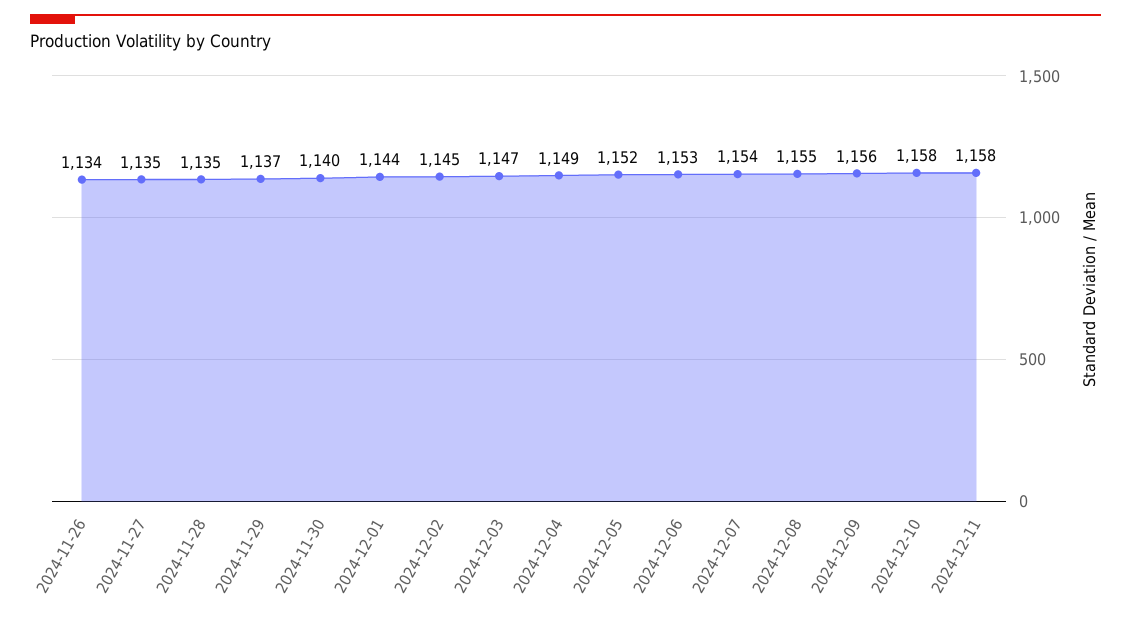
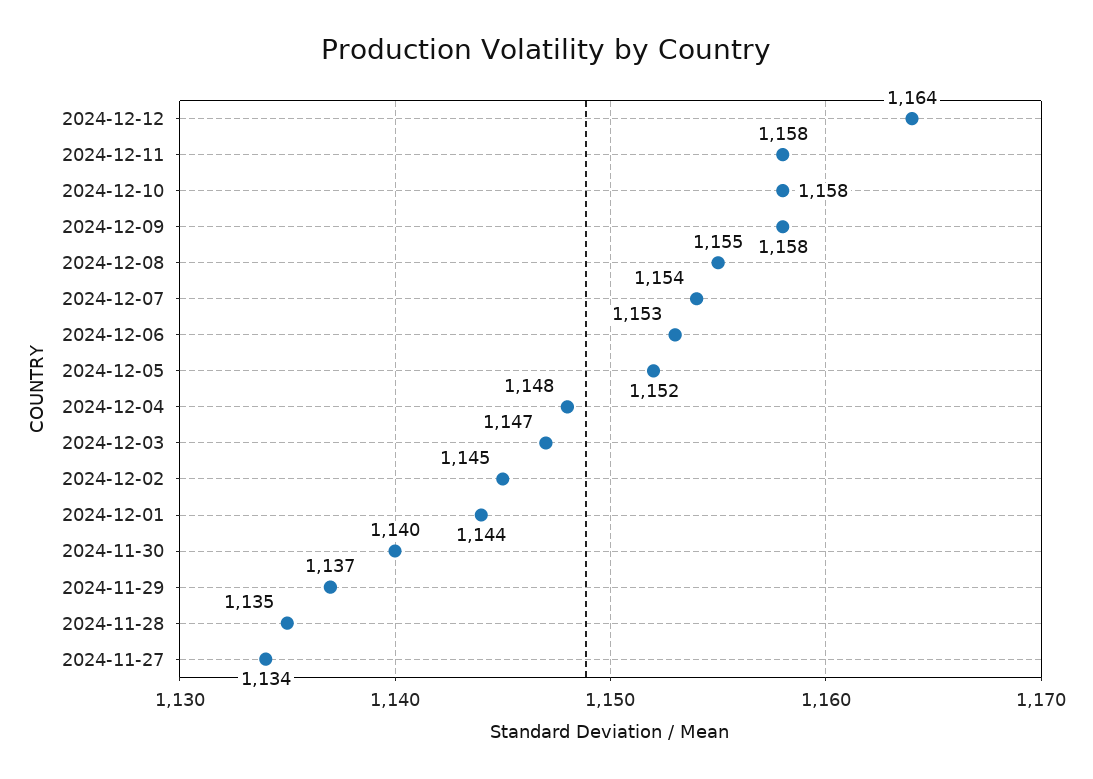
2024-11-26: 1134 -> none
2024-11-27: 1135 -> 1134
2024-12-04: 1149 -> 1148
2024-12-09: 1156 -> 1158
2024-12-12: none -> 1164

